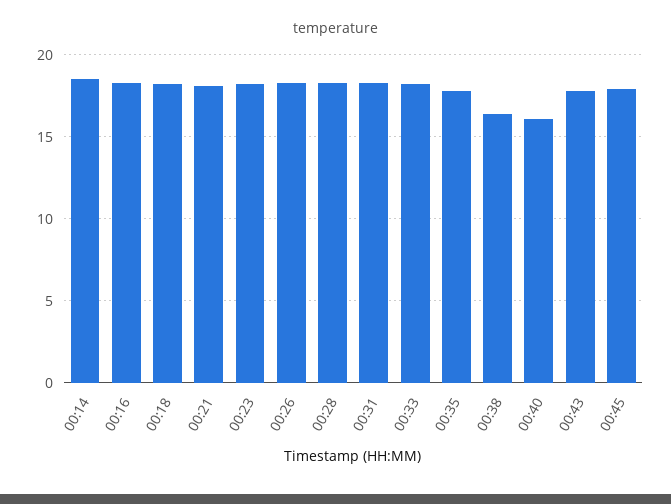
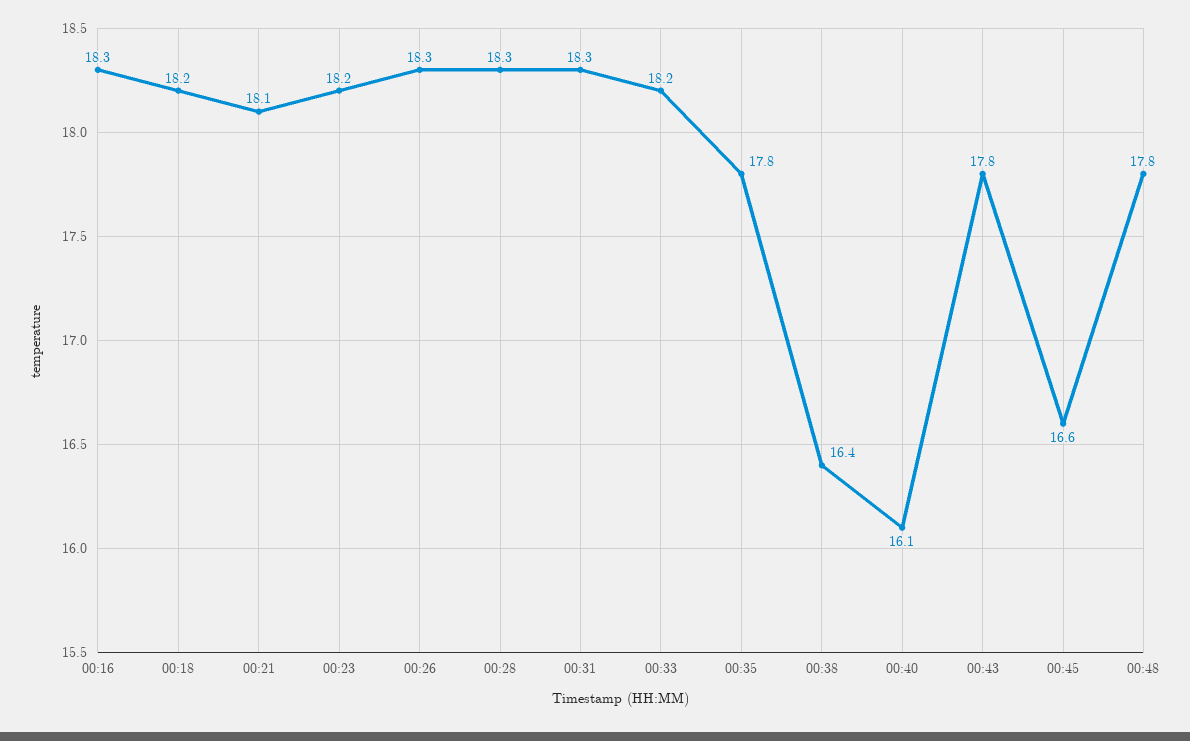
00:14: 18.5 -> none
00:45: 18 -> 16.6
00:48: none -> 17.8

